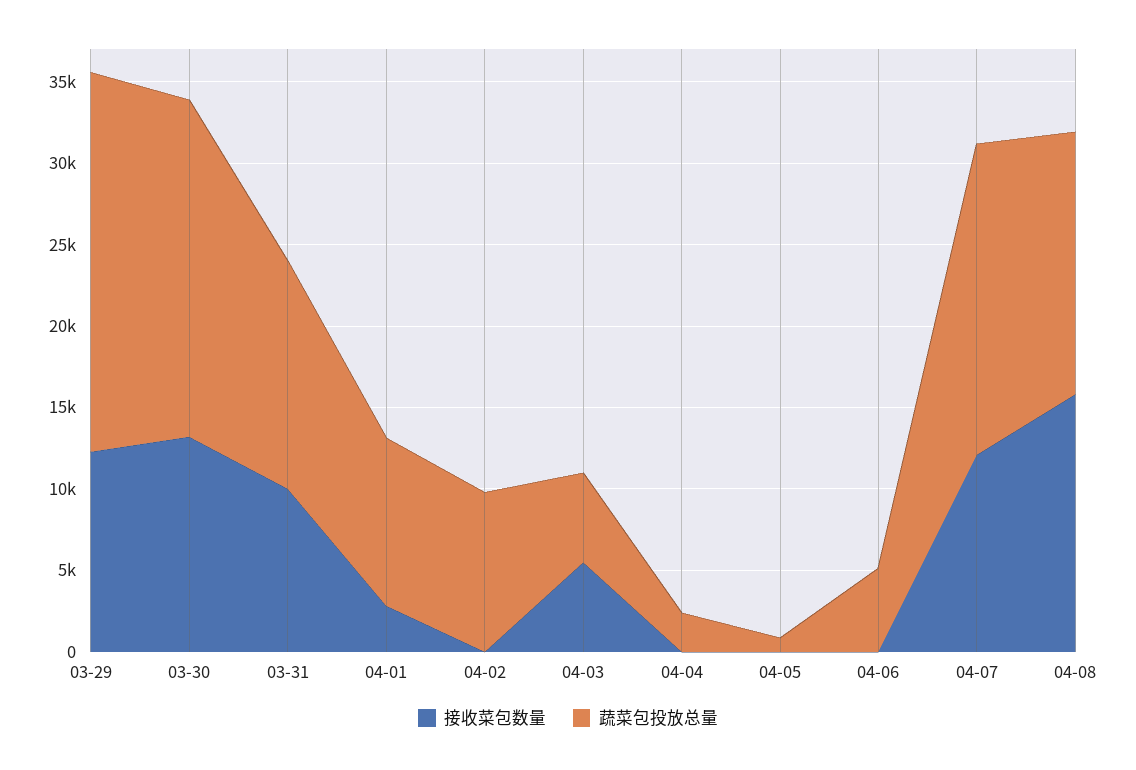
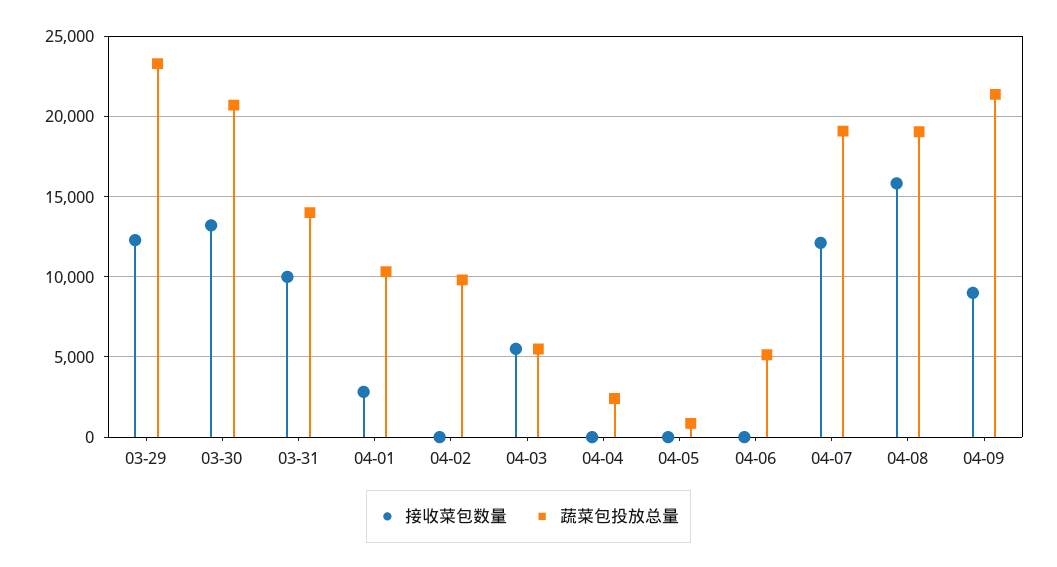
蔬菜包投放总量, 04-08: 16000 -> 19000
接收菜包数量, 04-09: none -> 9000
蔬菜包投放总量, 04-09: none -> 21500

